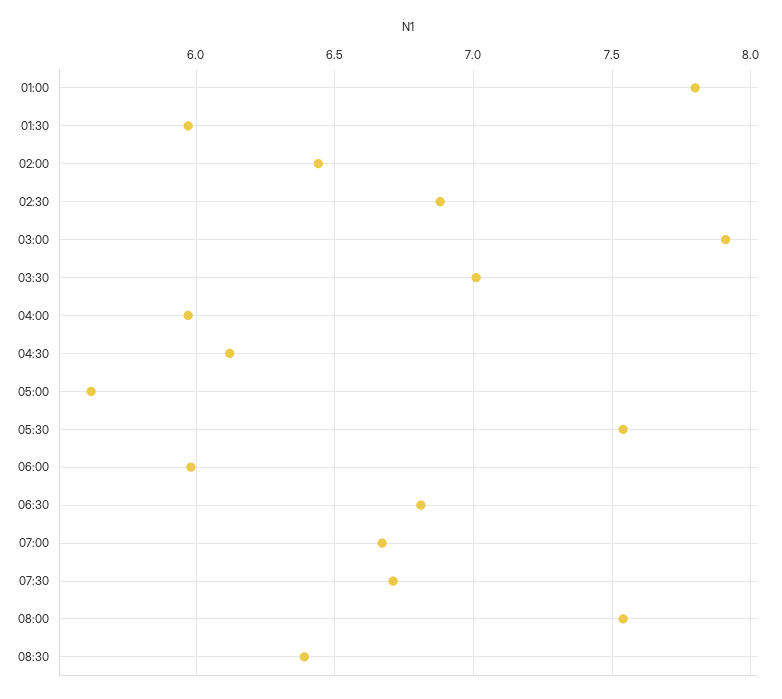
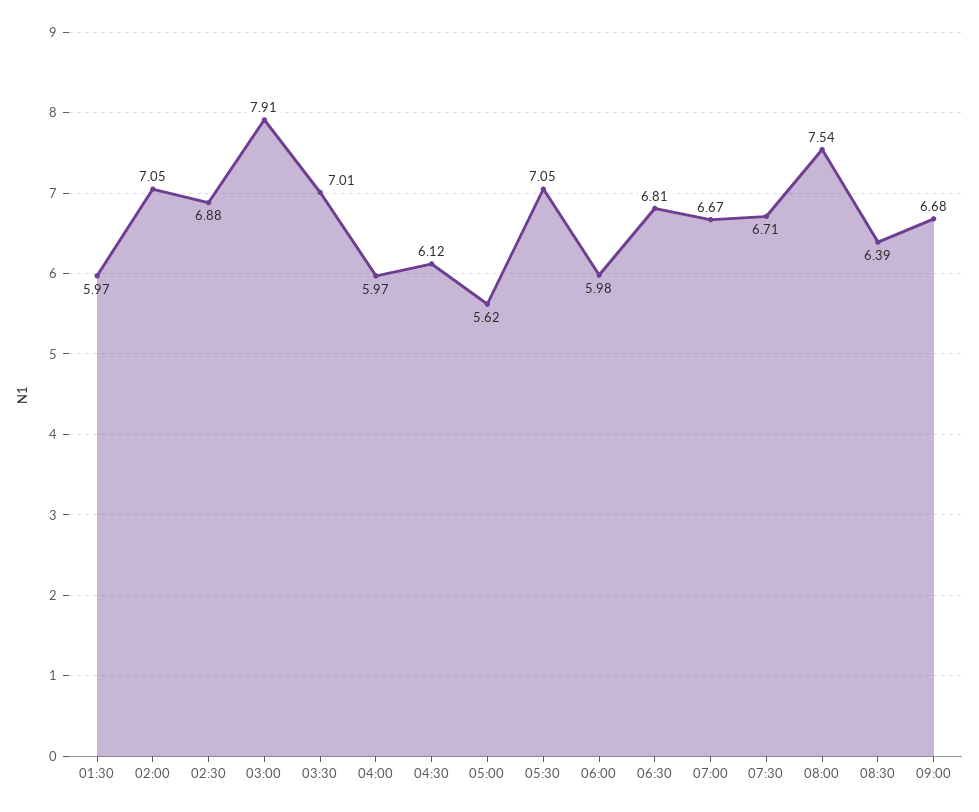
01:00: 7.8 -> none
02:00: 6.45 -> 7.05
05:30: 7.55 -> 7.05
09:00: none -> 6.68

